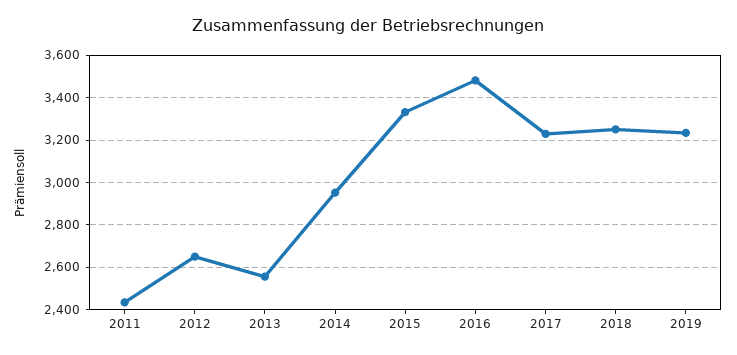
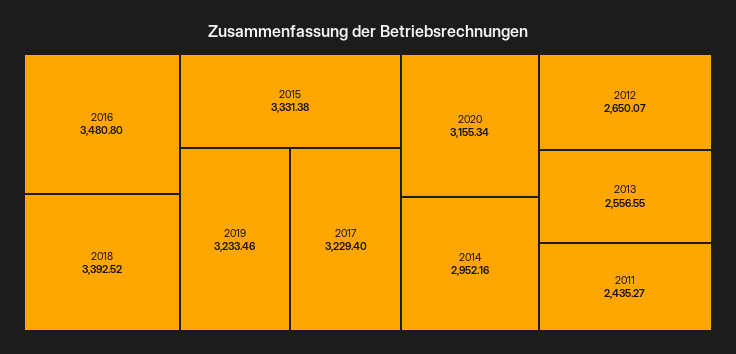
2018: 3250 -> 3392.52
2020: none -> 3155.34

